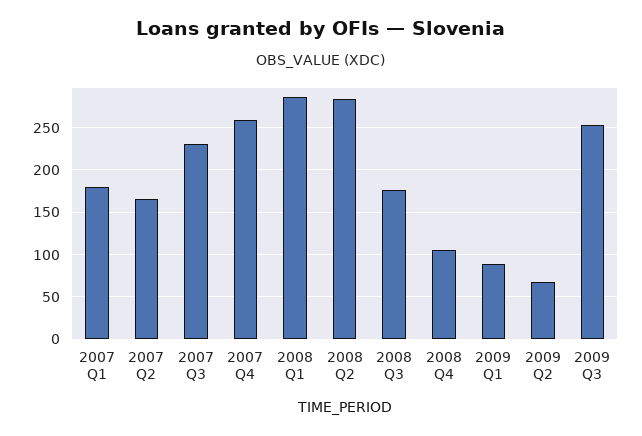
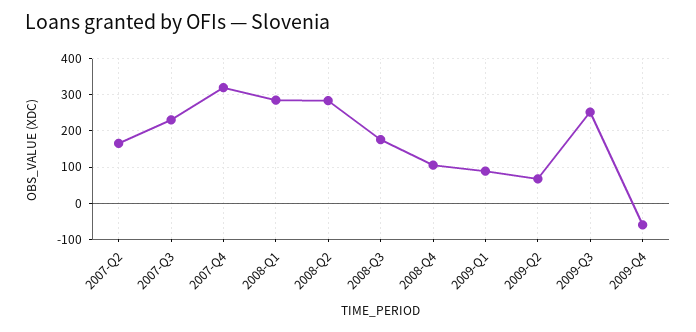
2007 Q1: 180 -> none
2007 Q4: 260 -> 320
2009-Q4: none -> -60

